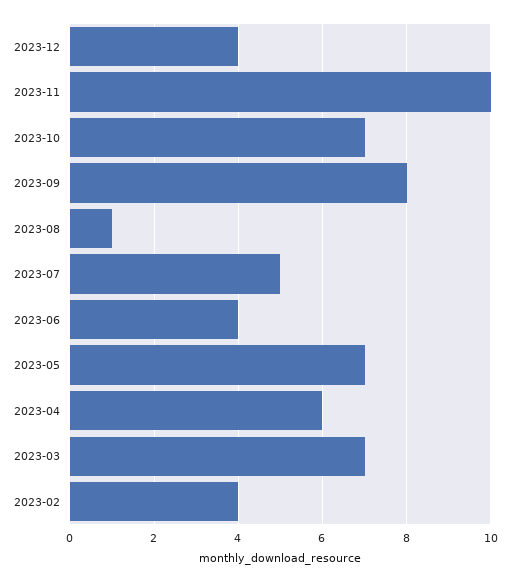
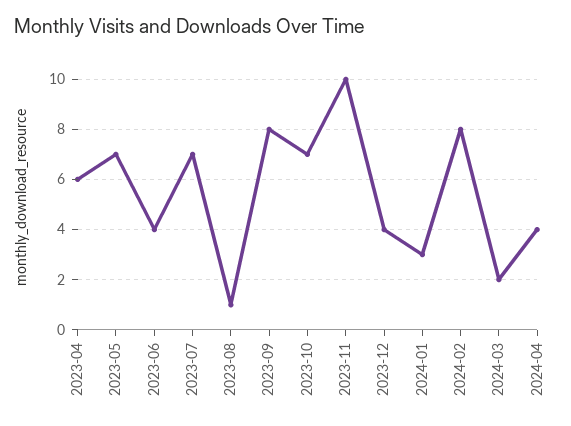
2023-07: 5 -> 7
2023-03: 7 -> none
2023-02: 4 -> none
2024-01: none -> 3
2024-02: none -> 8
2024-03: none -> 2
2024-04: none -> 4

